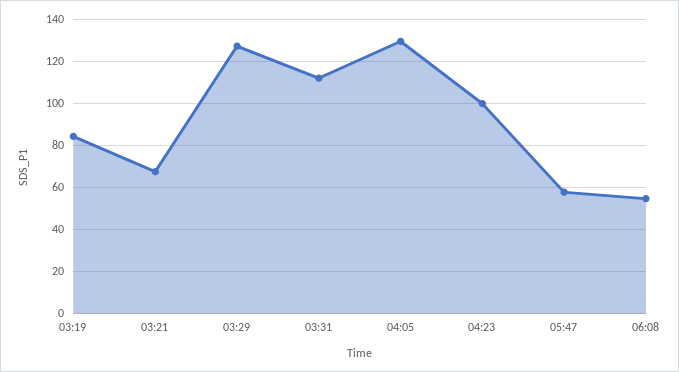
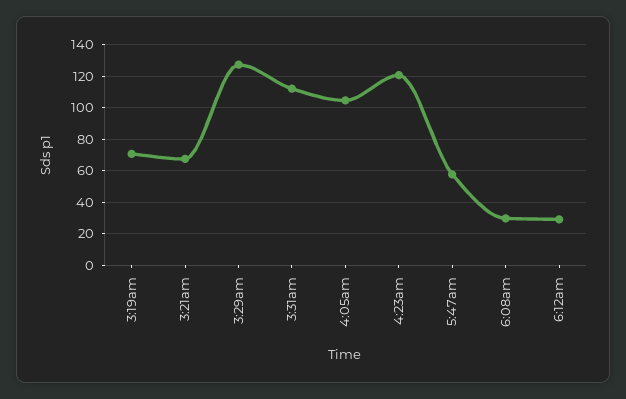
03:19: 85 -> 70
04:05: 130 -> 105
04:23: 100 -> 120
06:08: 55 -> 30
6:12am: none -> 30

